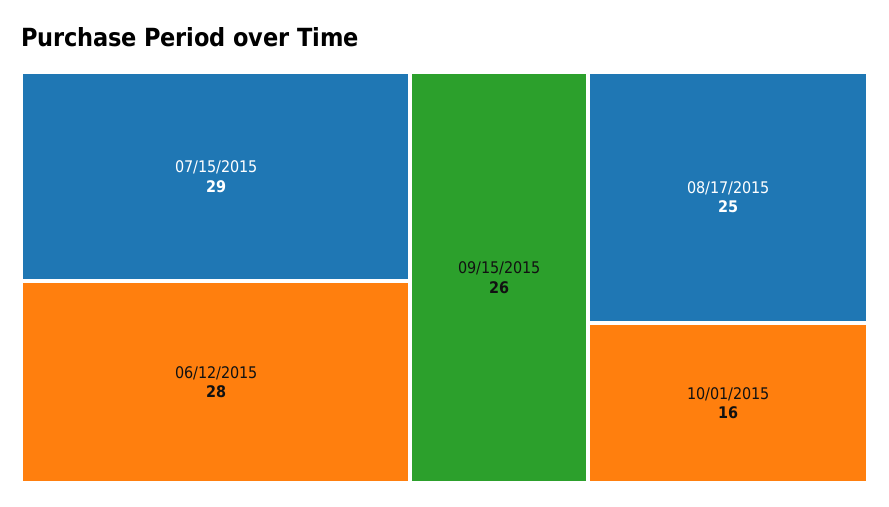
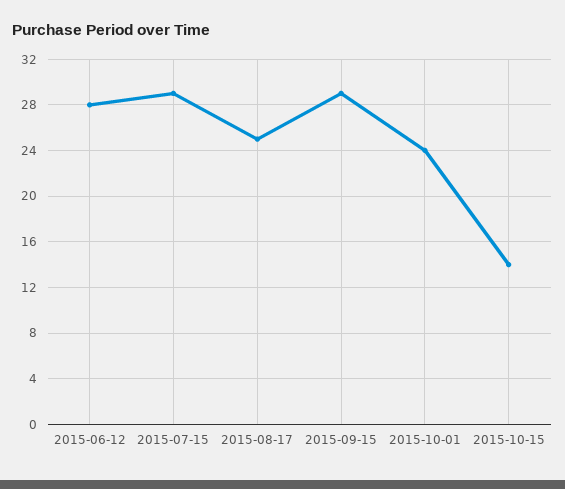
09/15/2015: 26 -> 29
10/01/2015: 16 -> 24
2015-10-15: none -> 14

